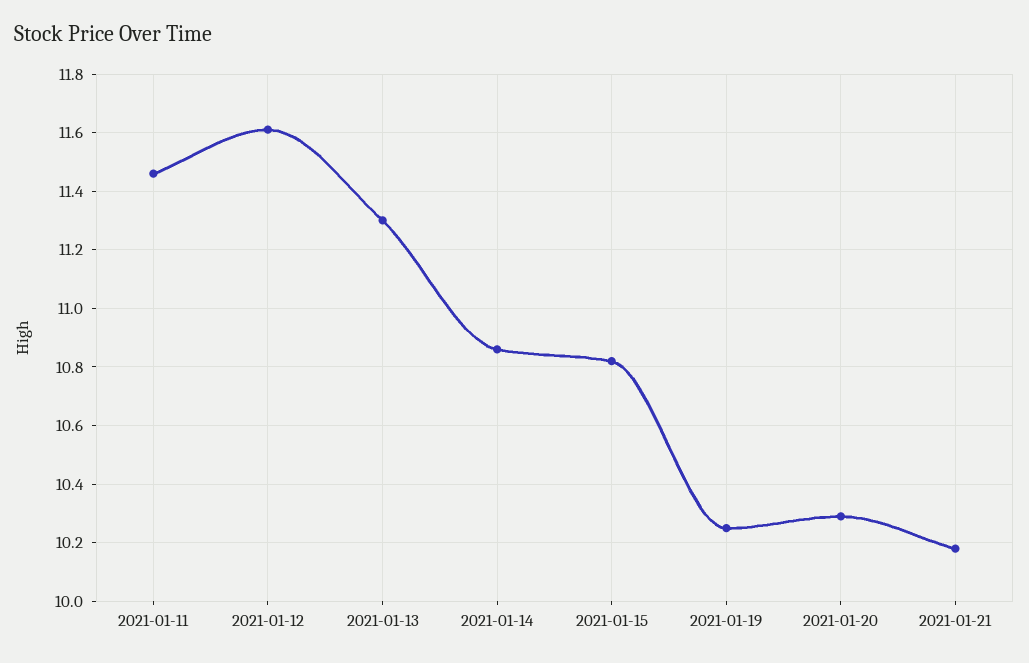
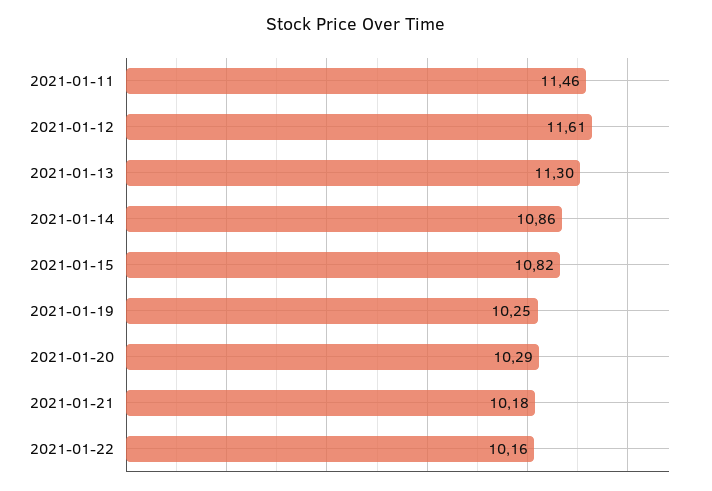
2021-01-22: none -> 10.16

